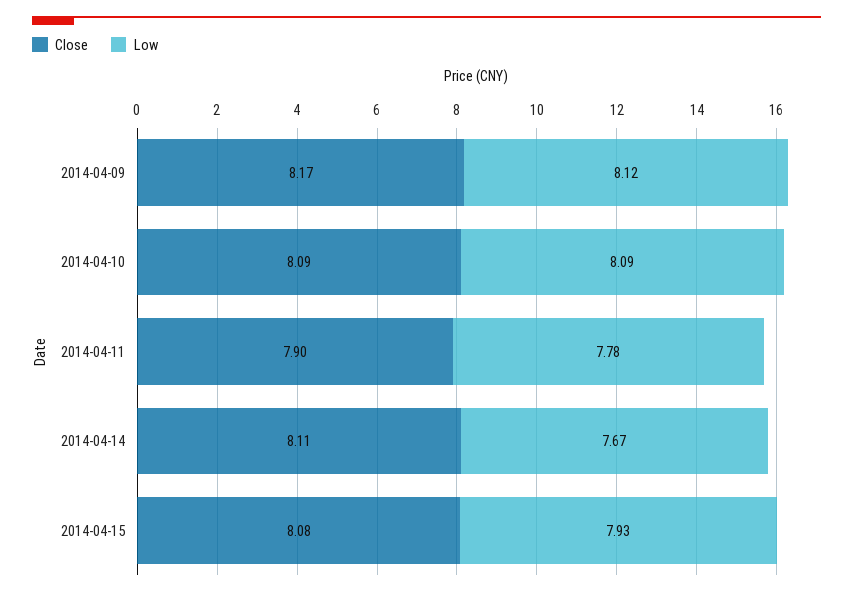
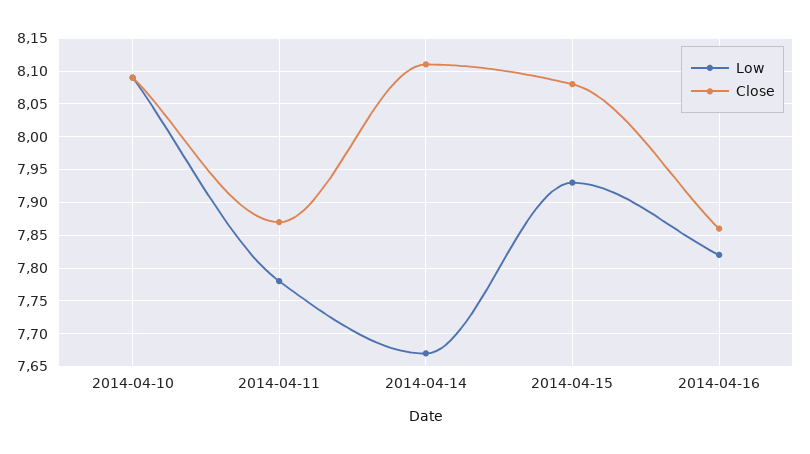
Close, 2014-04-09: 8.17 -> none
Low, 2014-04-09: 8.12 -> none
Close, 2014-04-11: 7.9 -> 7.87
Low, 2014-04-16: none -> 7.82
Close, 2014-04-16: none -> 7.86

